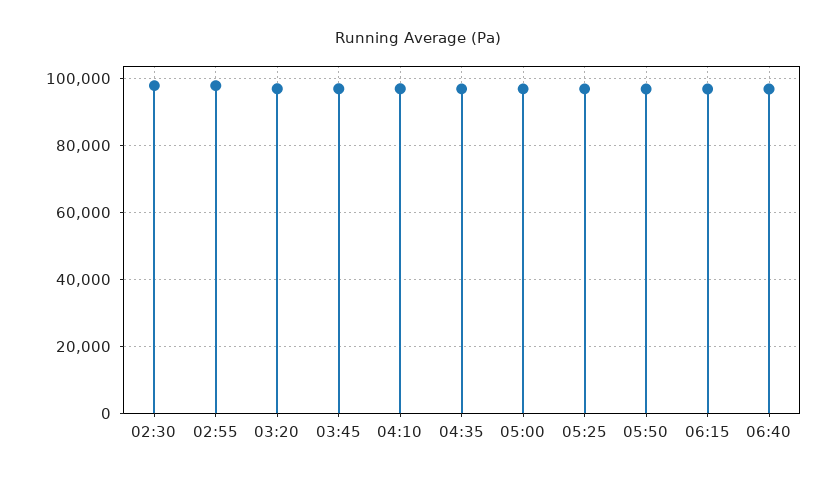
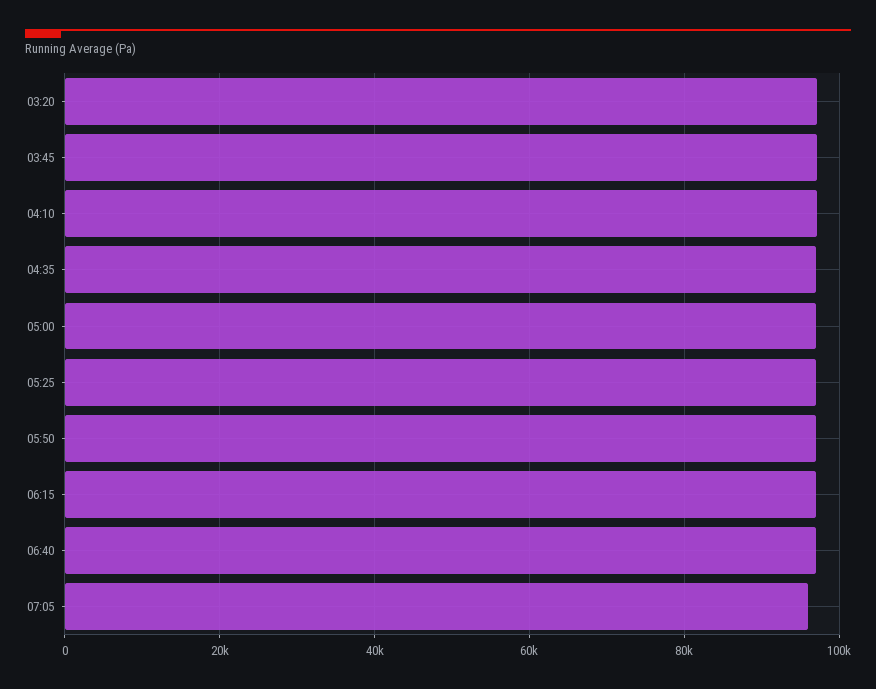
02:30: 98000 -> none
02:55: 98000 -> none
07:05: none -> 96000

